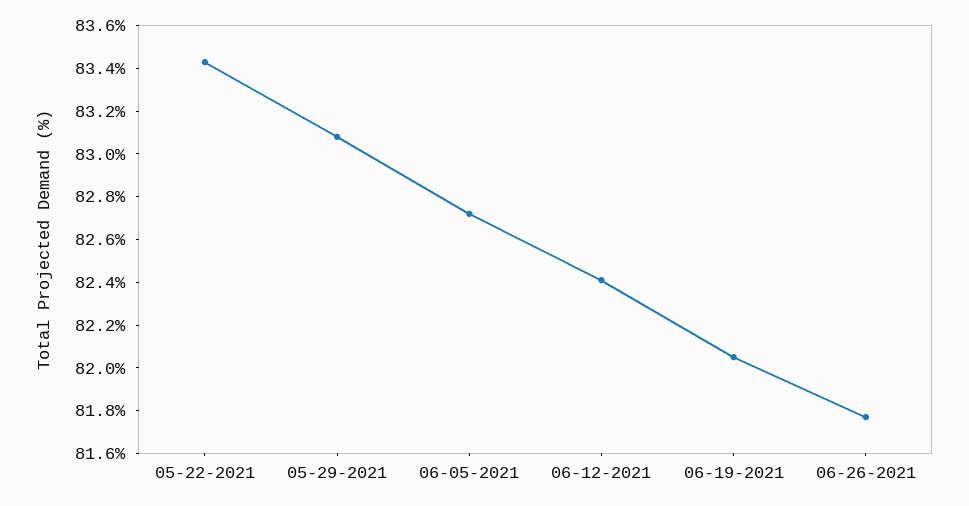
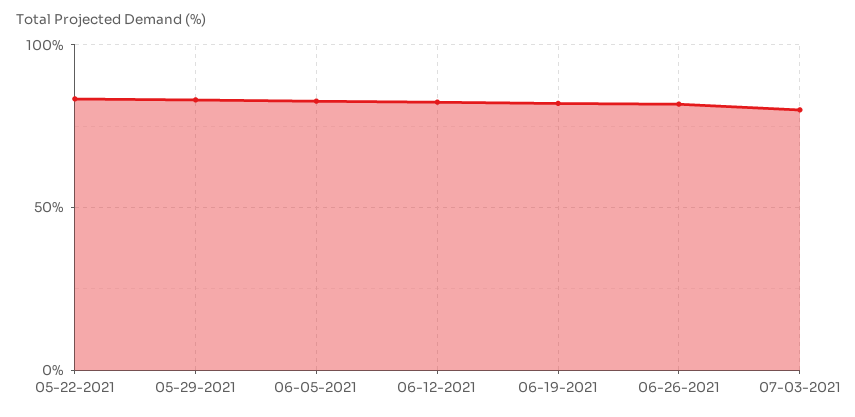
07-03-2021: none -> 80

